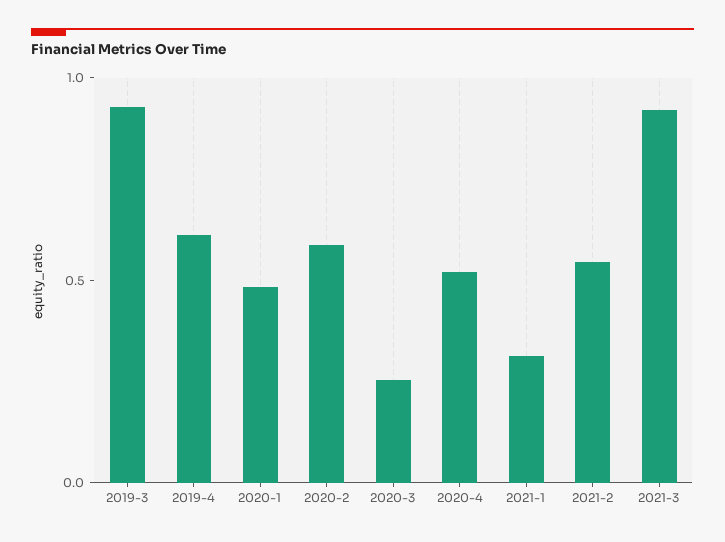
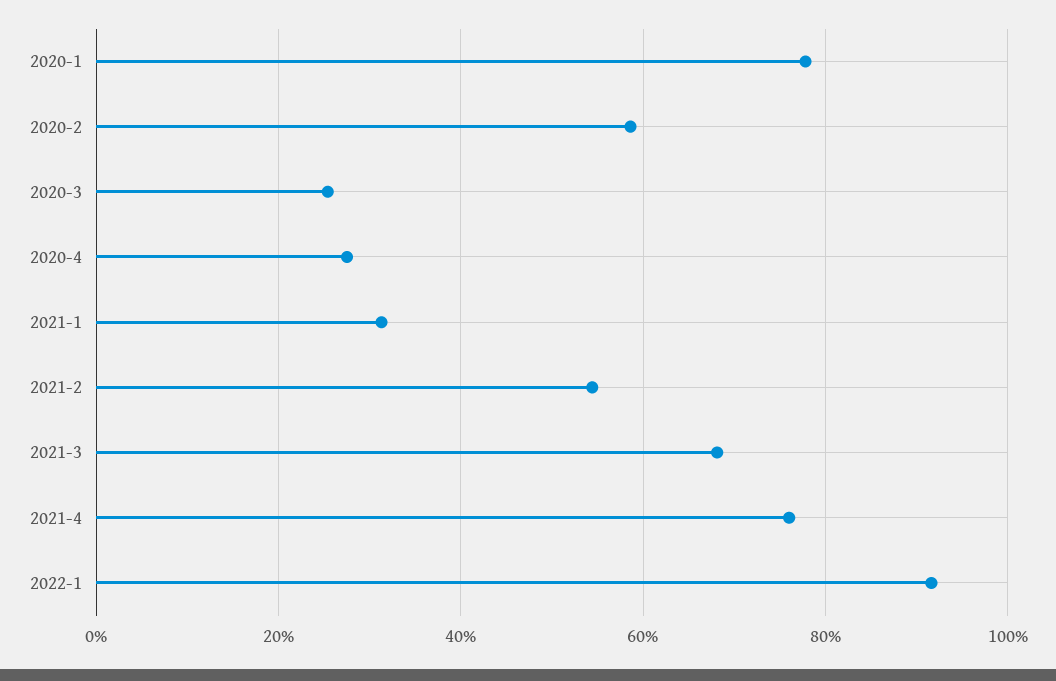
2019-3: 0.9 -> none
2019-4: 0.6 -> none
2020-1: 0.5 -> 0.78
2020-4: 0.5 -> 0.28
2021-3: 0.9 -> 0.68
2021-4: none -> 0.76
2022-1: none -> 0.92

